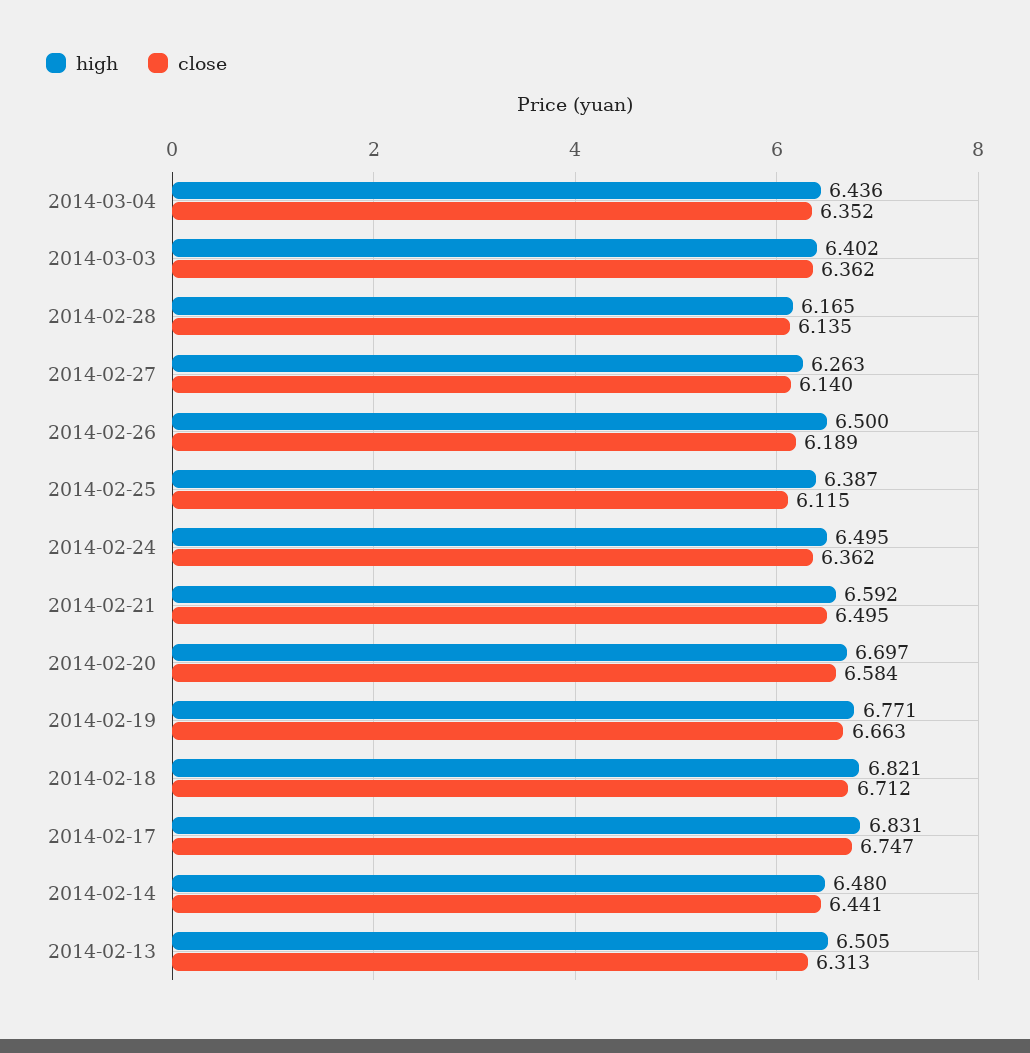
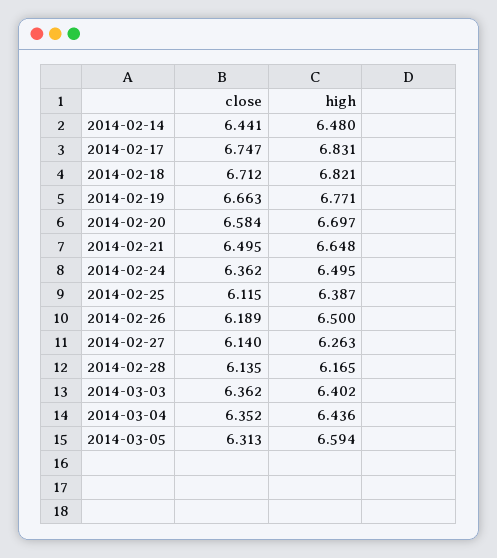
high, 2014-02-21: 6.592 -> 6.648
high, 2014-02-13: 6.505 -> none
close, 2014-02-13: 6.313 -> none
close, 2014-03-05: none -> 6.313
high, 2014-03-05: none -> 6.594

